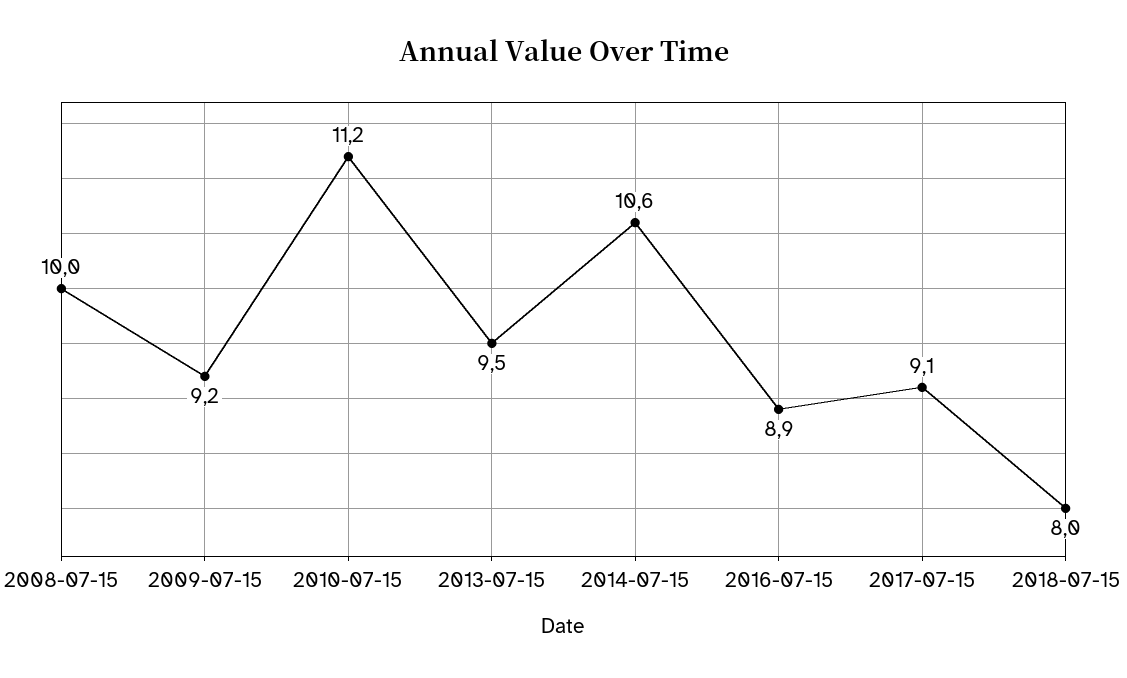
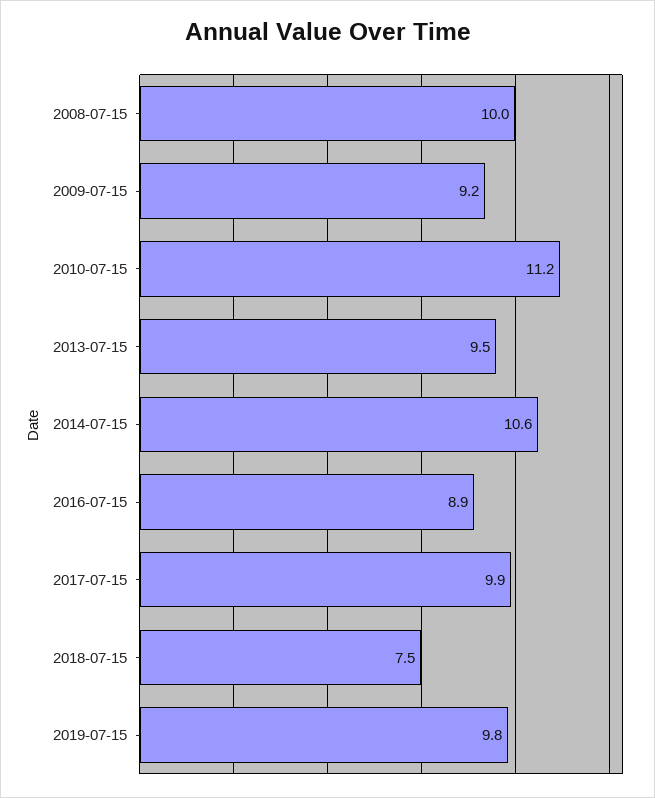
2017-07-15: 9.1 -> 9.9
2018-07-15: 8 -> 7.5
2019-07-15: none -> 9.8

